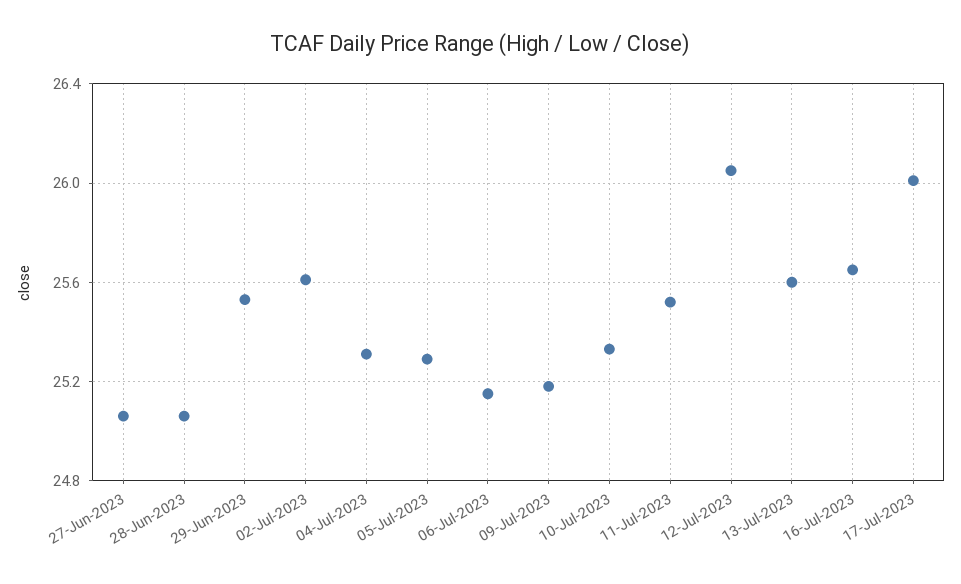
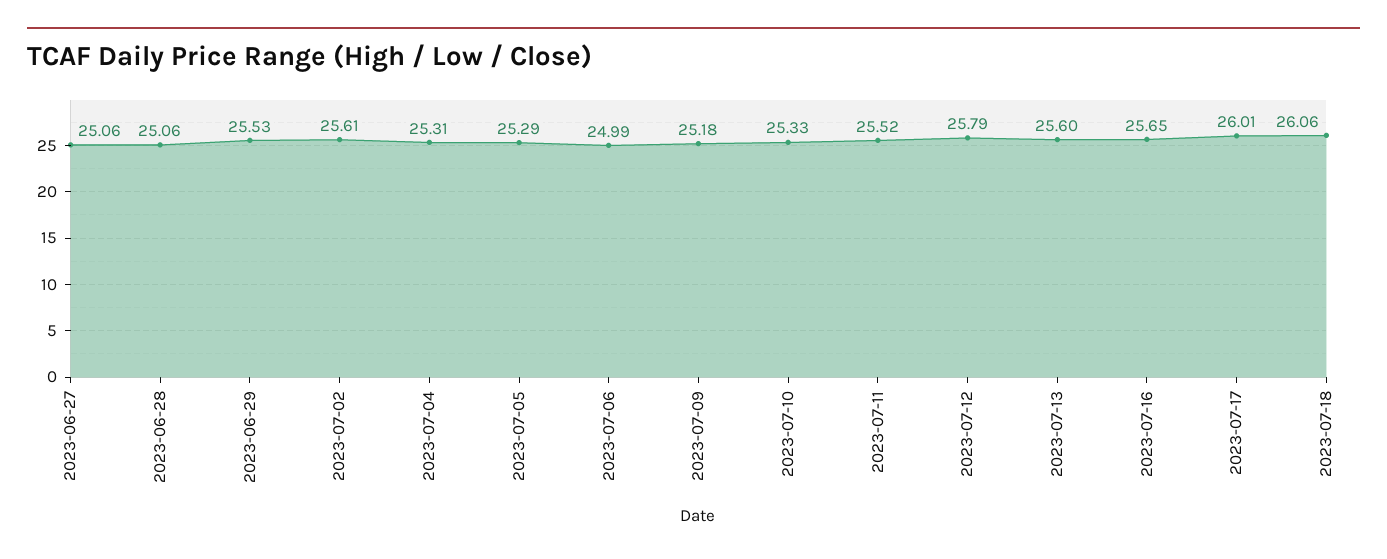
06-Jul-2023: 25.15 -> 24.99
12-Jul-2023: 26.05 -> 25.79
2023-07-18: none -> 26.06

